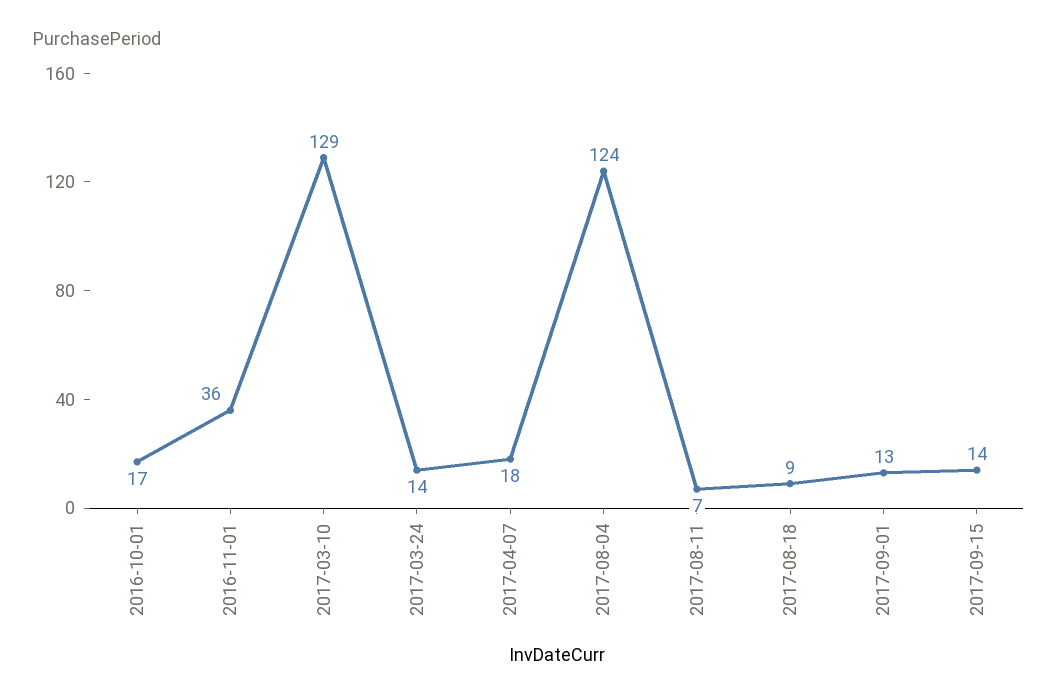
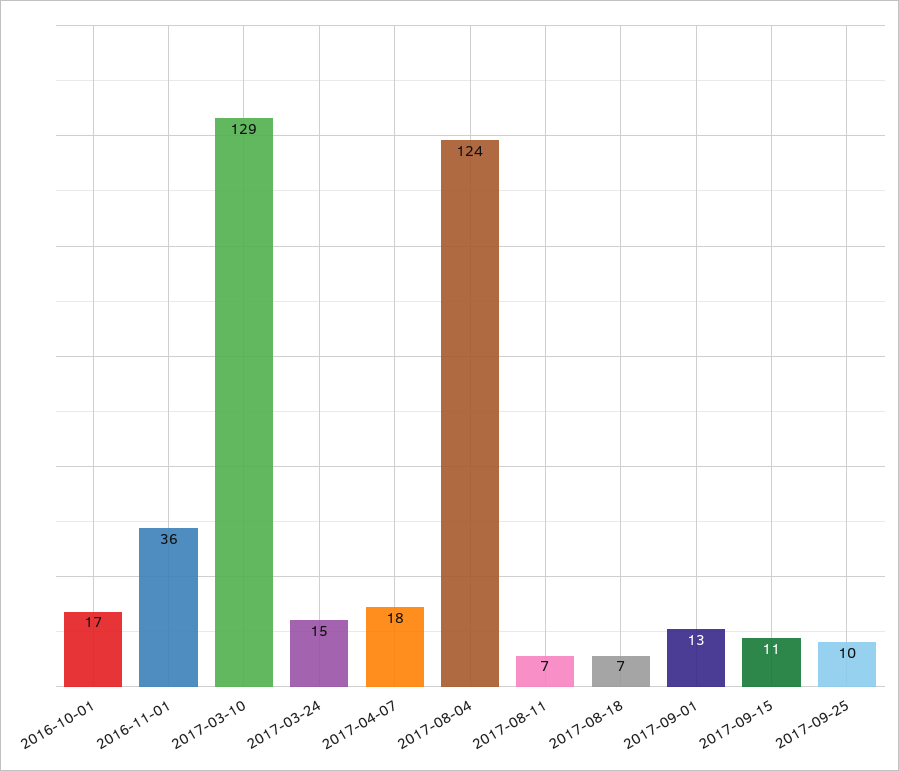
2017-03-24: 14 -> 15
2017-08-18: 9 -> 7
2017-09-15: 14 -> 11
2017-09-25: none -> 10

